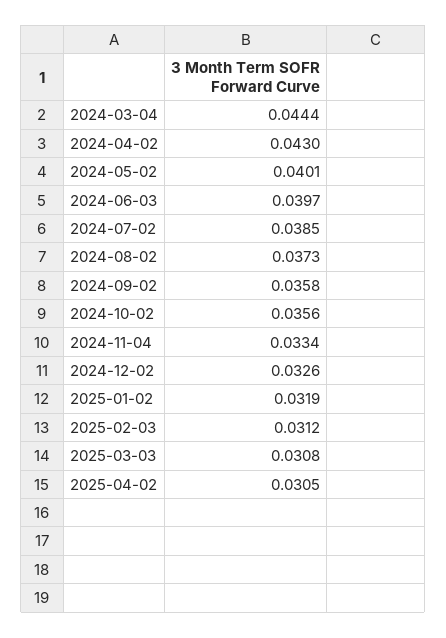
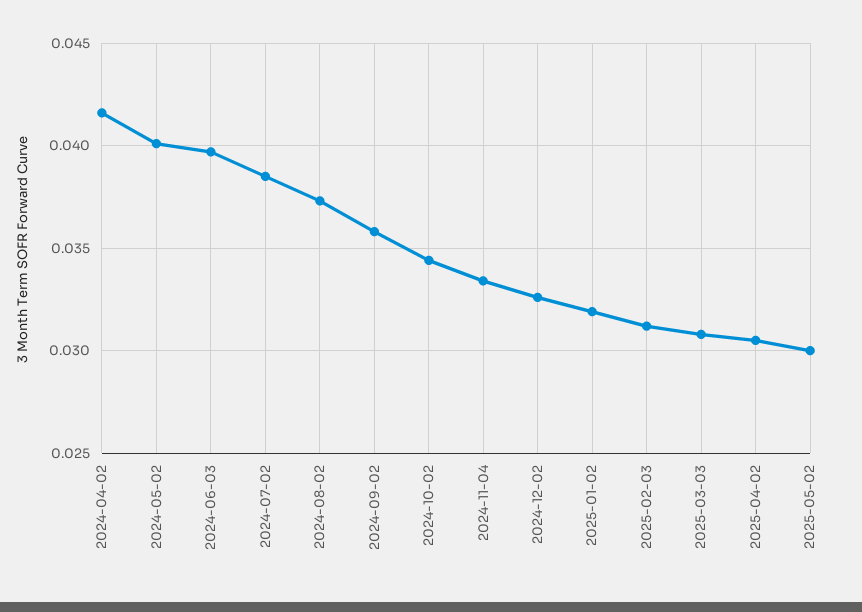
2024-03-04: 0.0444 -> none
2024-04-02: 0.043 -> 0.0415
2024-10-02: 0.0356 -> 0.0345
2025-05-02: none -> 0.03

